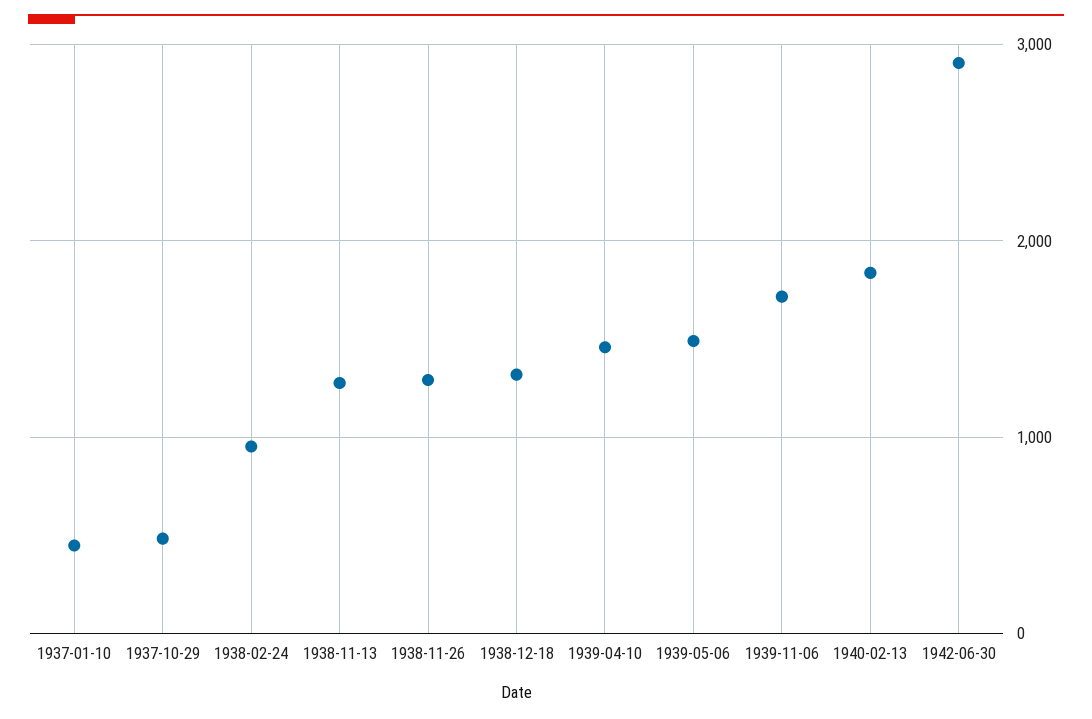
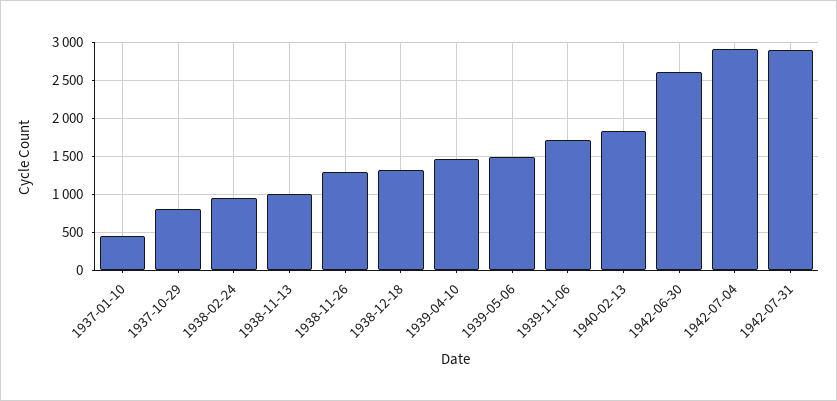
1937-10-29: 500 -> 800
1938-11-13: 1300 -> 1000
1942-06-30: 2900 -> 2600
1942-07-04: none -> 2900
1942-07-31: none -> 2900

